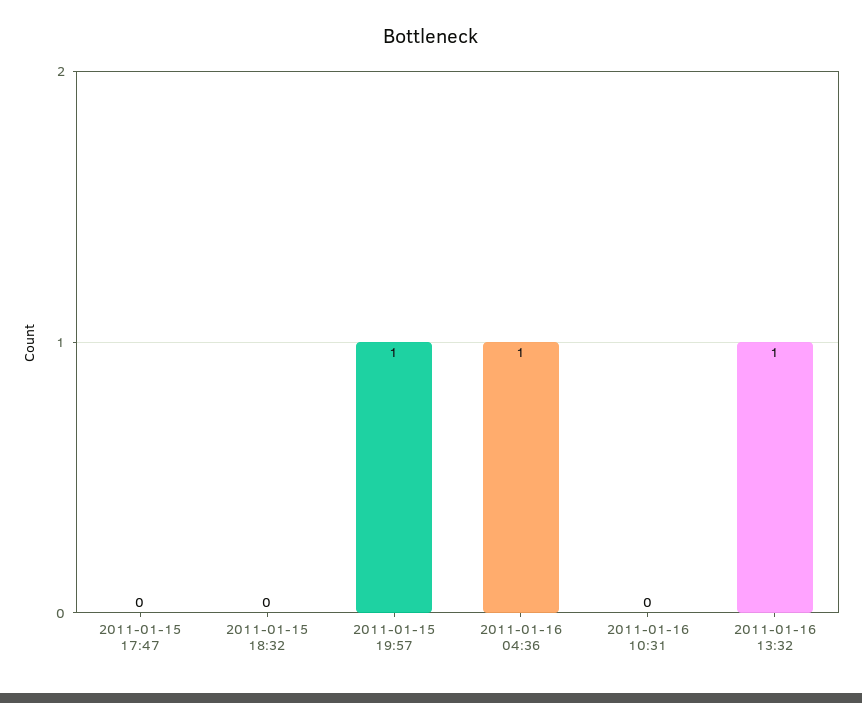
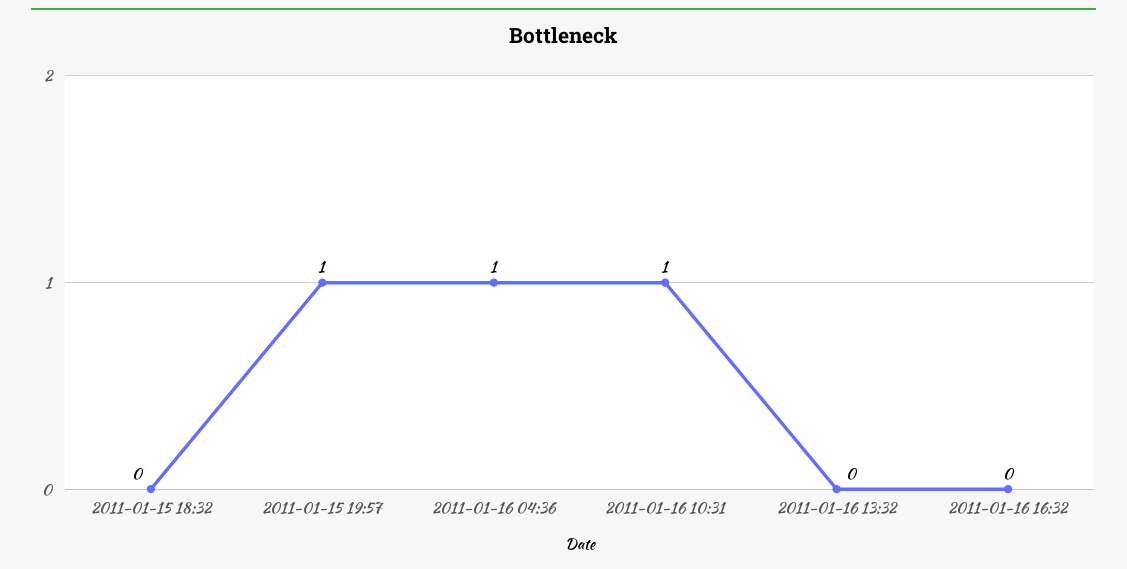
2011-01-15 17:47: 0 -> none
2011-01-16 10:31: 0 -> 1
2011-01-16 13:32: 1 -> 0
2011-01-16 16:32: none -> 0

